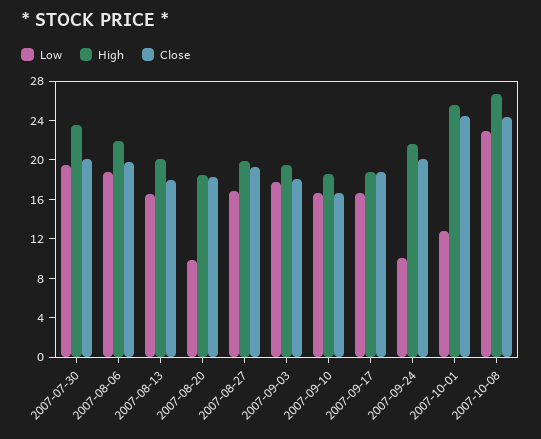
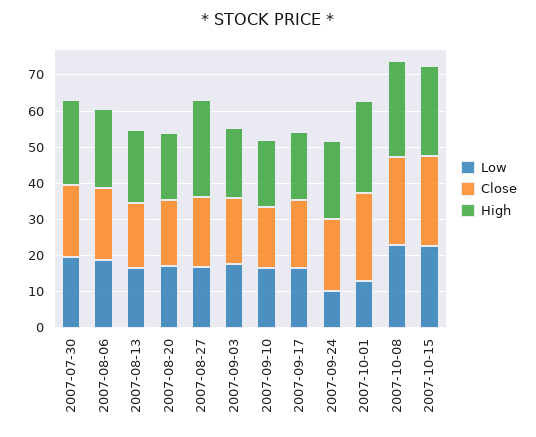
Low, 2007-08-20: 10 -> 17.5
High, 2007-08-27: 20 -> 27.5
Low, 2007-10-15: none -> 22.5
Close, 2007-10-15: none -> 25
High, 2007-10-15: none -> 25

